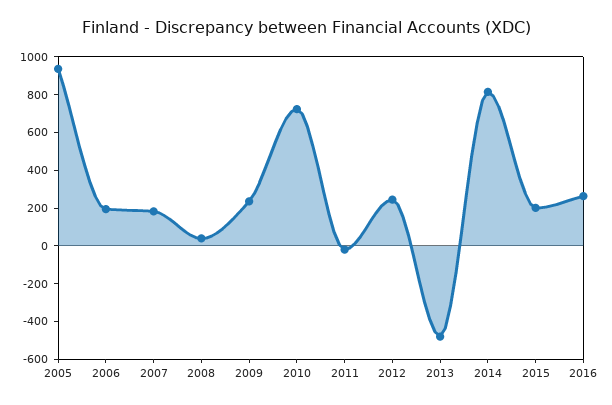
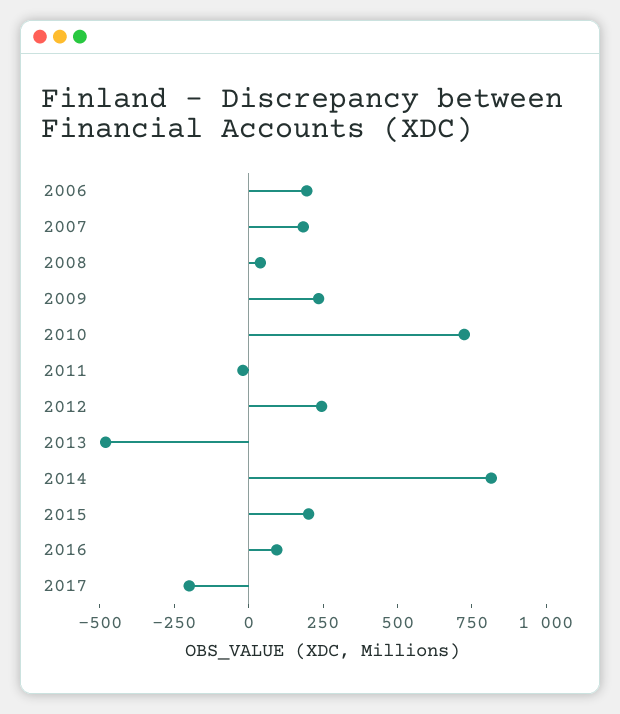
2005: 950 -> none
2016: 250 -> 100
2017: none -> -200

